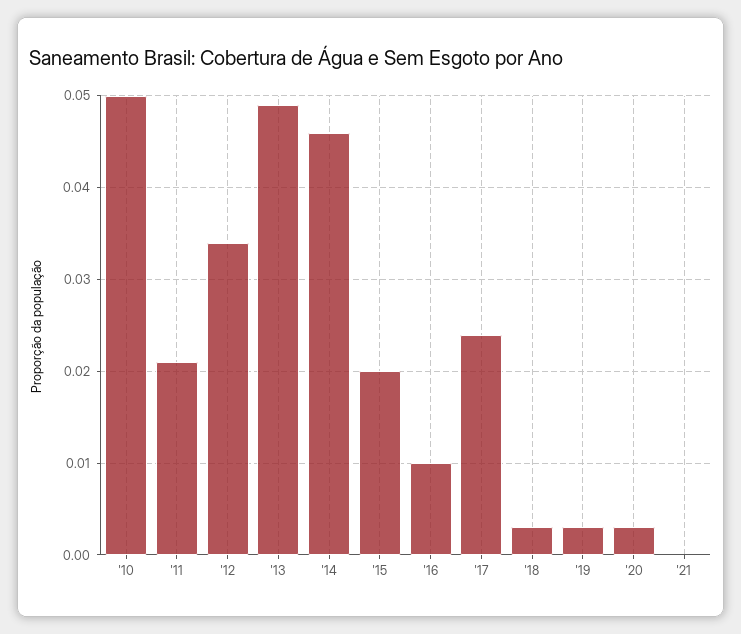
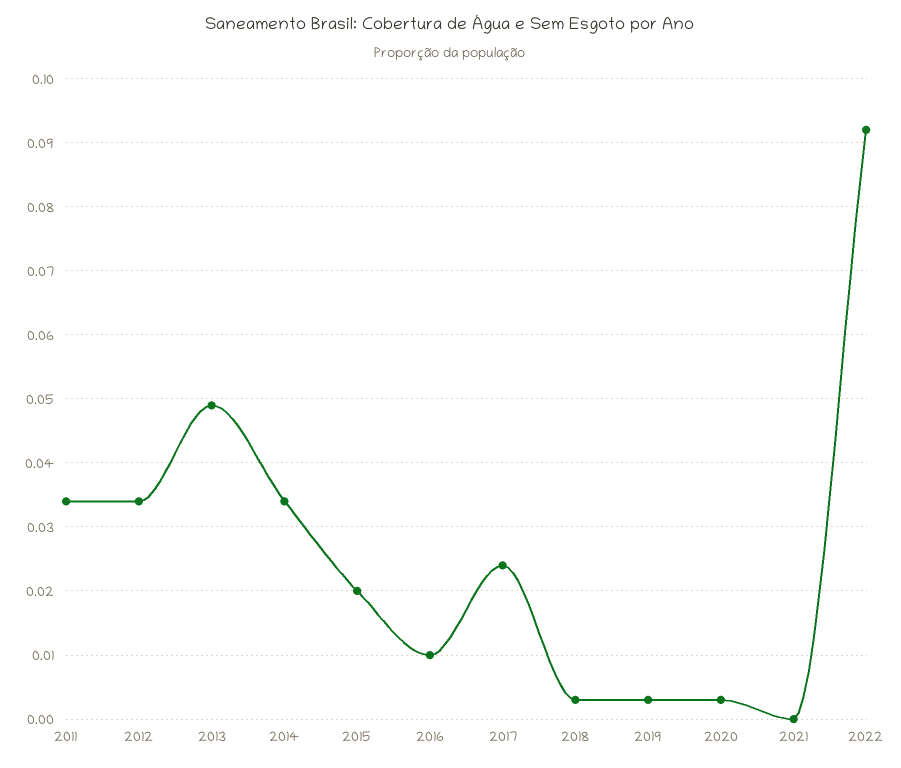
'10: 0.05 -> none
'11: 0.021 -> 0.034
'14: 0.046 -> 0.034
2022: none -> 0.092

